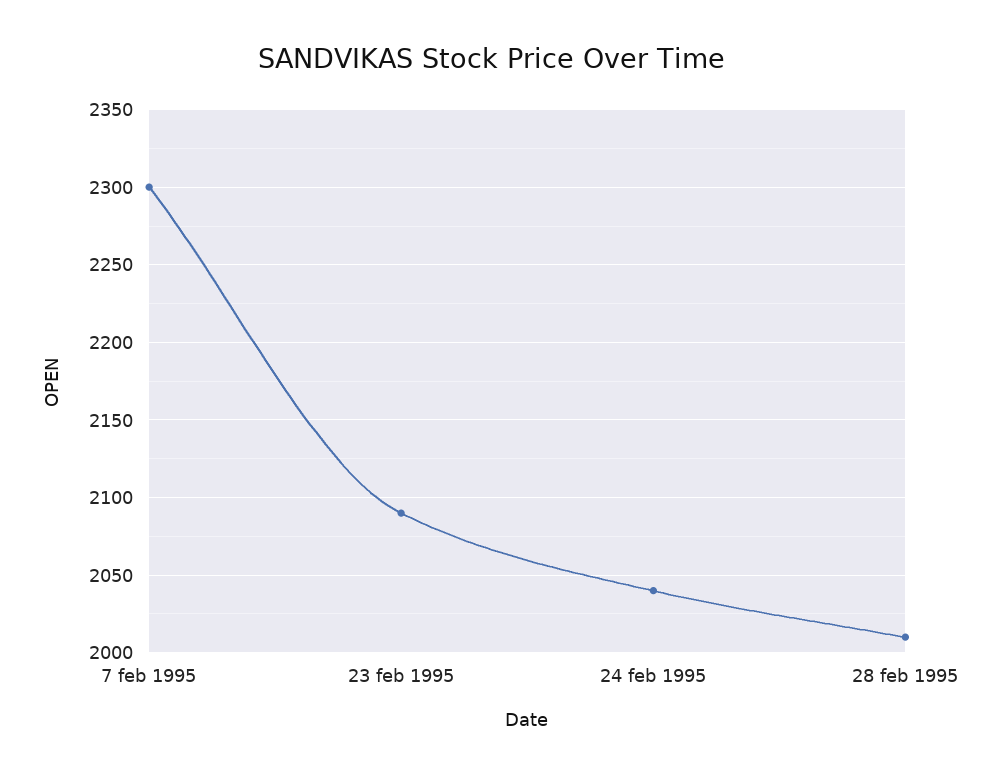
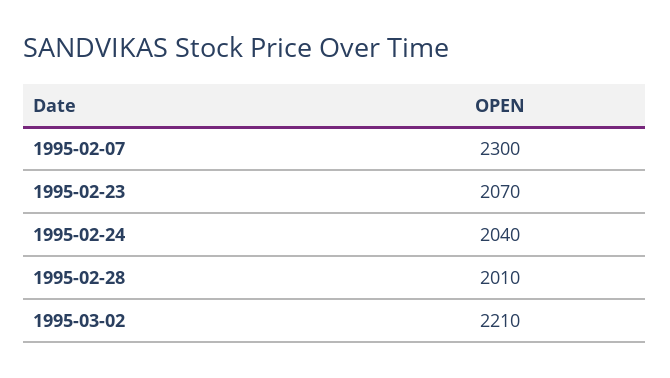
23 feb 1995: 2090 -> 2070
1995-03-02: none -> 2210

